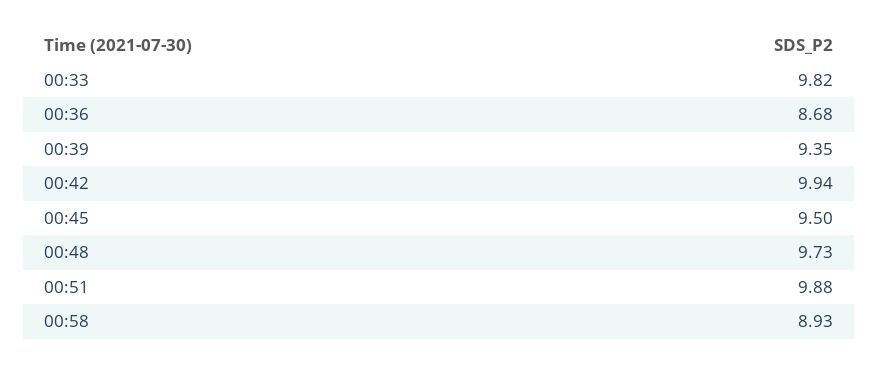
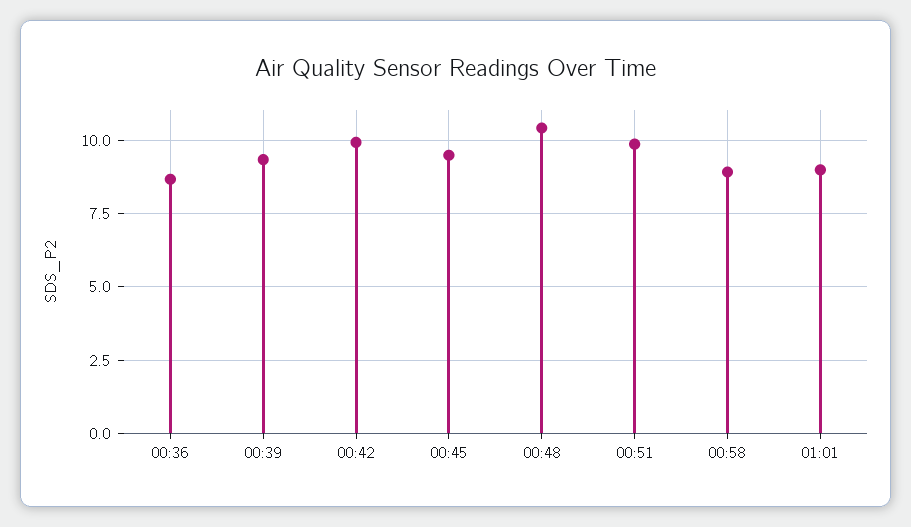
00:33: 9.82 -> none
00:48: 9.73 -> 10.5
01:01: none -> 9

